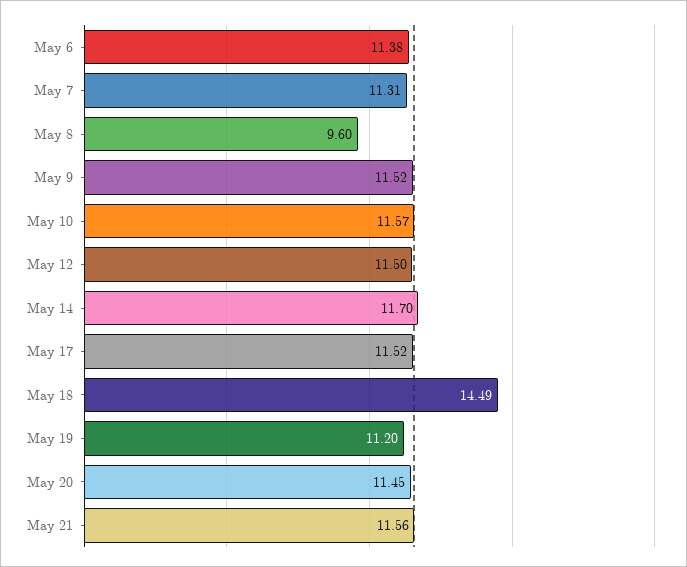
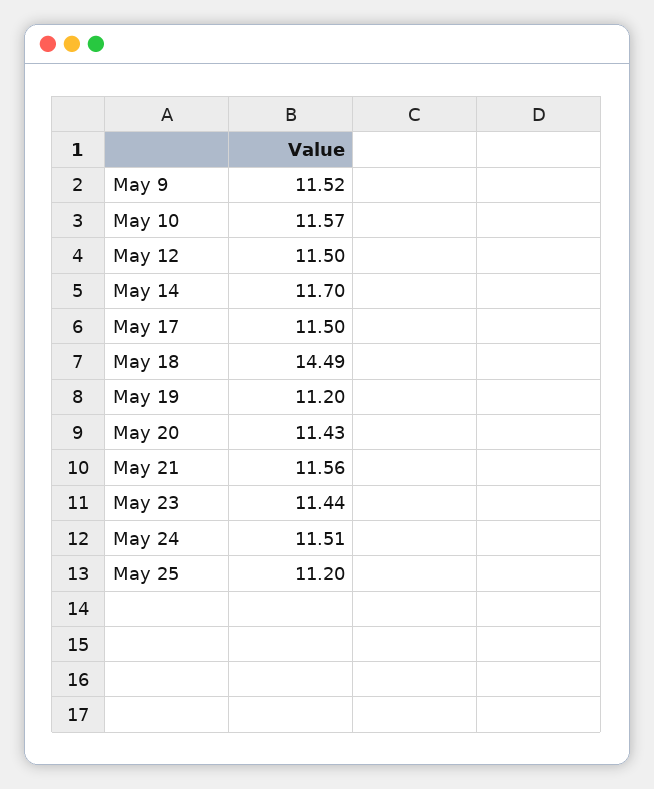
May 6: 11.38 -> none
May 7: 11.31 -> none
May 8: 9.6 -> none
May 17: 11.52 -> 11.5
May 20: 11.45 -> 11.43
May 23: none -> 11.44
May 24: none -> 11.51
May 25: none -> 11.2

